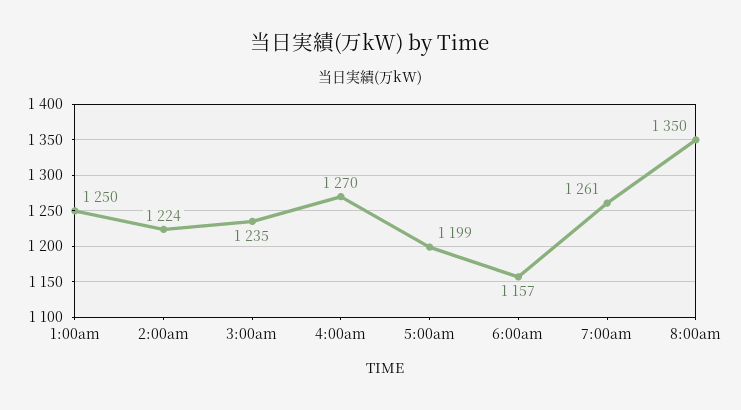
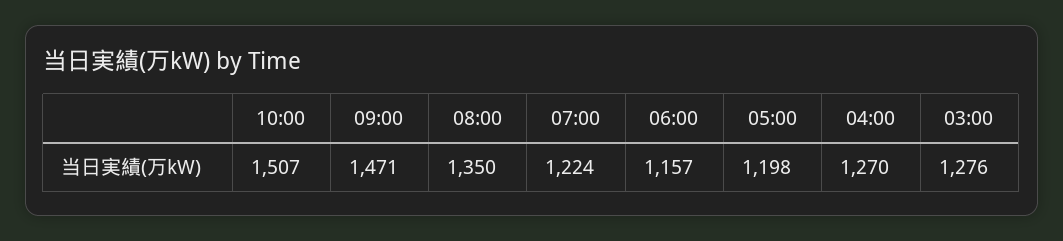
1:00am: 1250 -> none
2:00am: 1224 -> none
3:00am: 1235 -> 1276
5:00am: 1199 -> 1198
7:00am: 1261 -> 1224
10:00: none -> 1507
09:00: none -> 1471

